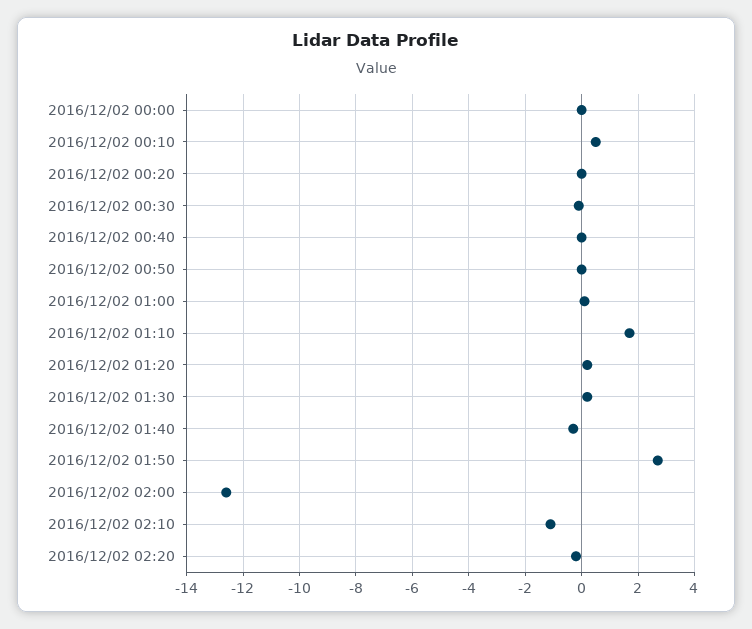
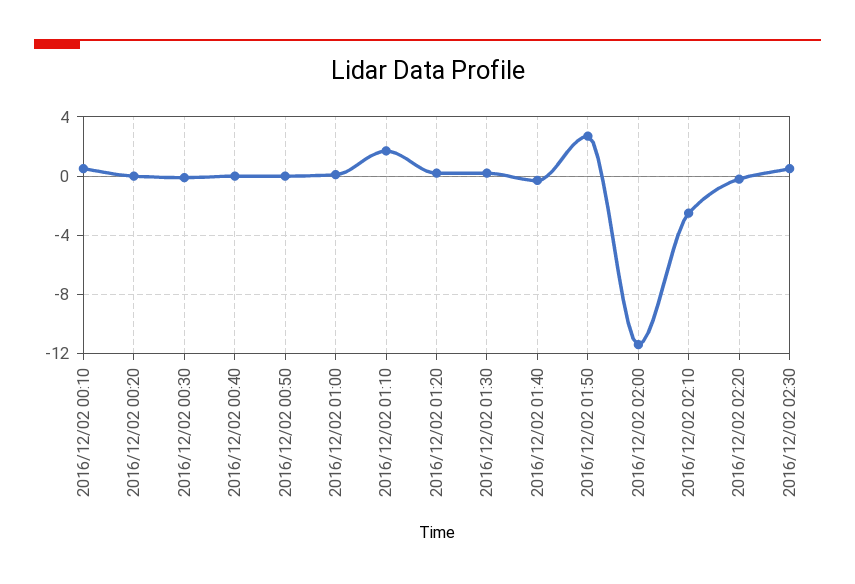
2016/12/02 00:00: 0 -> none
2016/12/02 02:00: -12.5 -> -11.5
2016/12/02 02:10: -1 -> -2.5
2016/12/02 02:30: none -> 0.5

